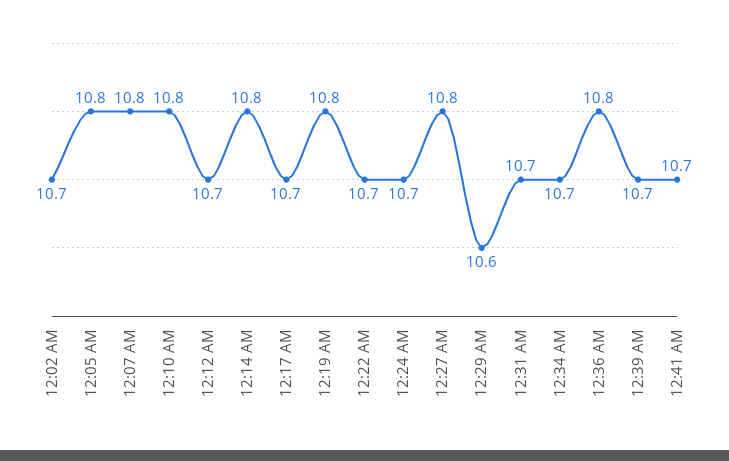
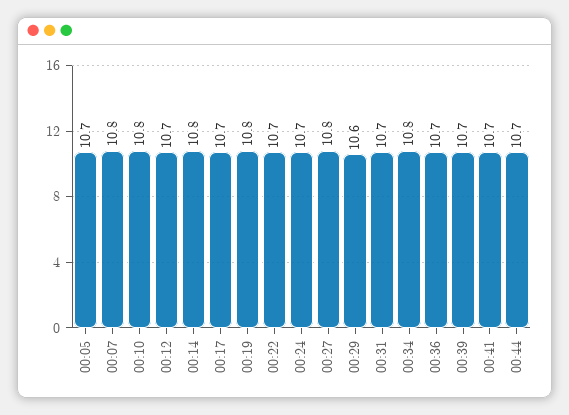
12:02 AM: 10.7 -> none
12:05 AM: 10.8 -> 10.7
12:34 AM: 10.7 -> 10.8
12:36 AM: 10.8 -> 10.7
00:44: none -> 10.7

